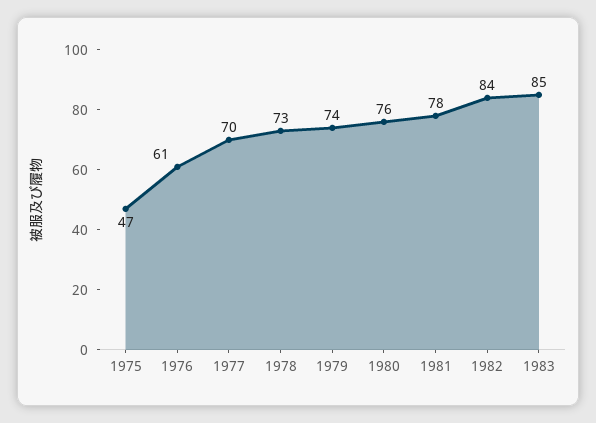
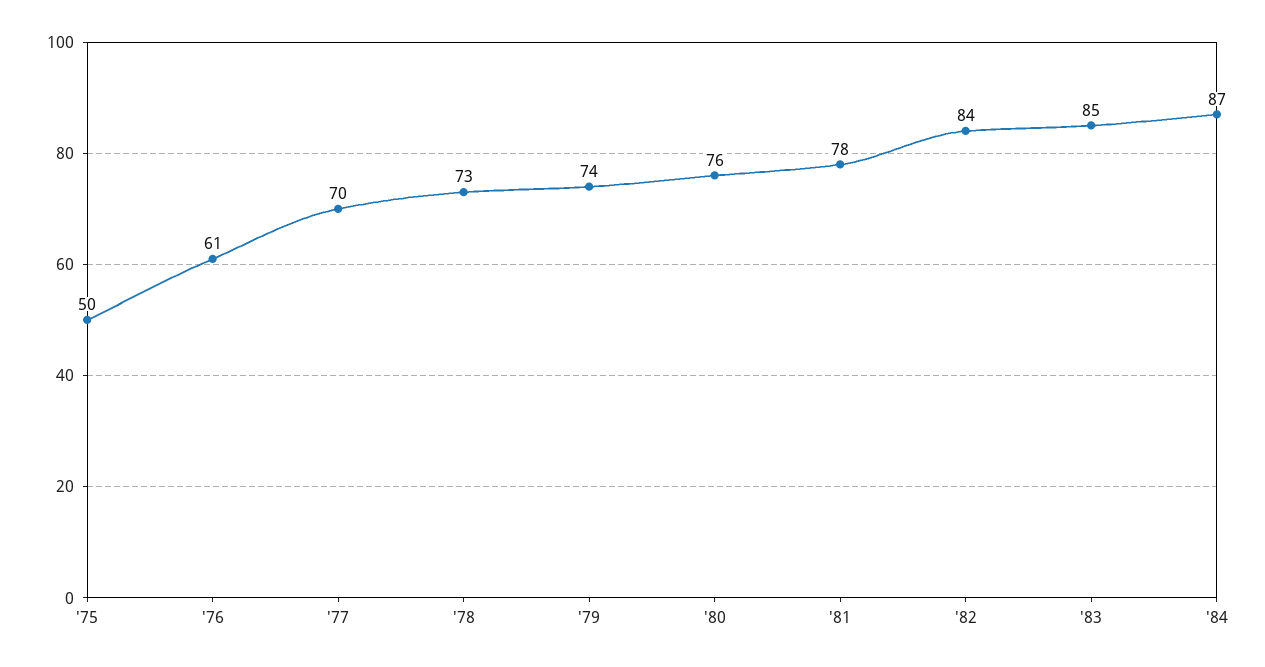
1975: 47 -> 50
'84: none -> 87

